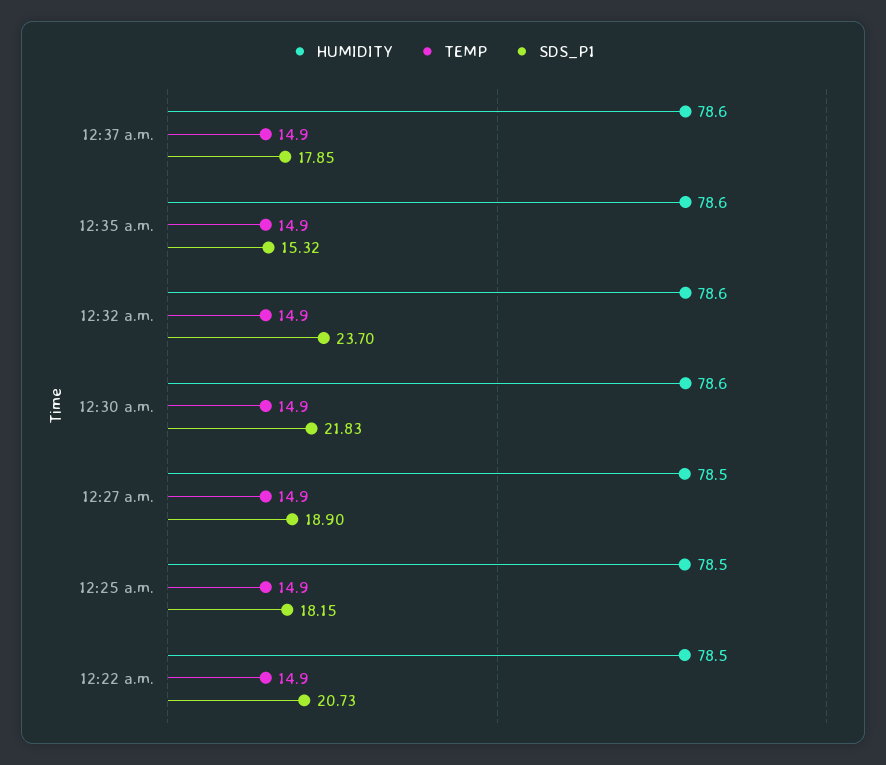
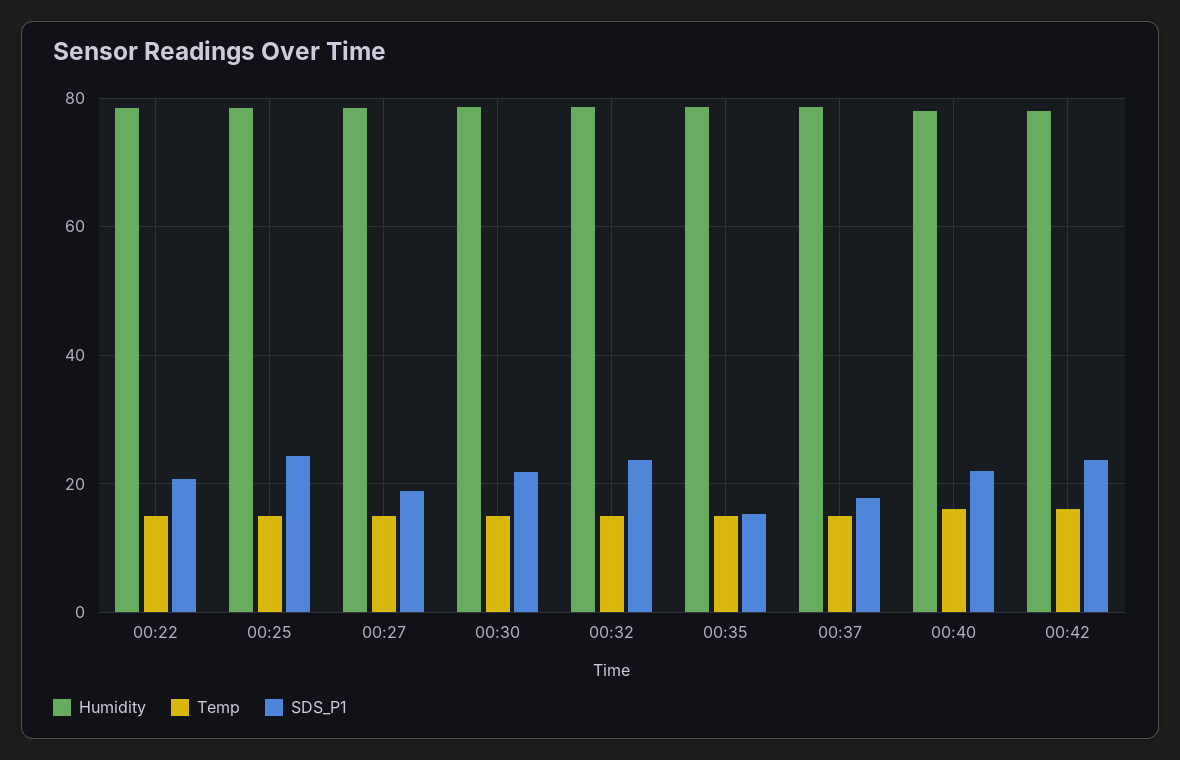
SDS_P1, 12:25 a.m.: 18.15 -> 24
HUMIDITY, 00:40: none -> 78
TEMP, 00:40: none -> 16
SDS_P1, 00:40: none -> 22
HUMIDITY, 00:42: none -> 78
TEMP, 00:42: none -> 16
SDS_P1, 00:42: none -> 24

